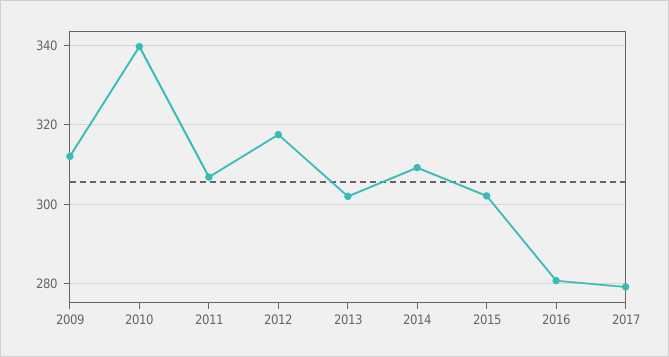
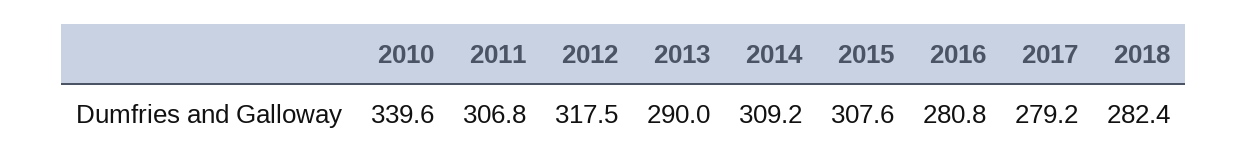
2009: 312 -> none
2013: 302 -> 290
2015: 302 -> 307.6
2018: none -> 282.4

